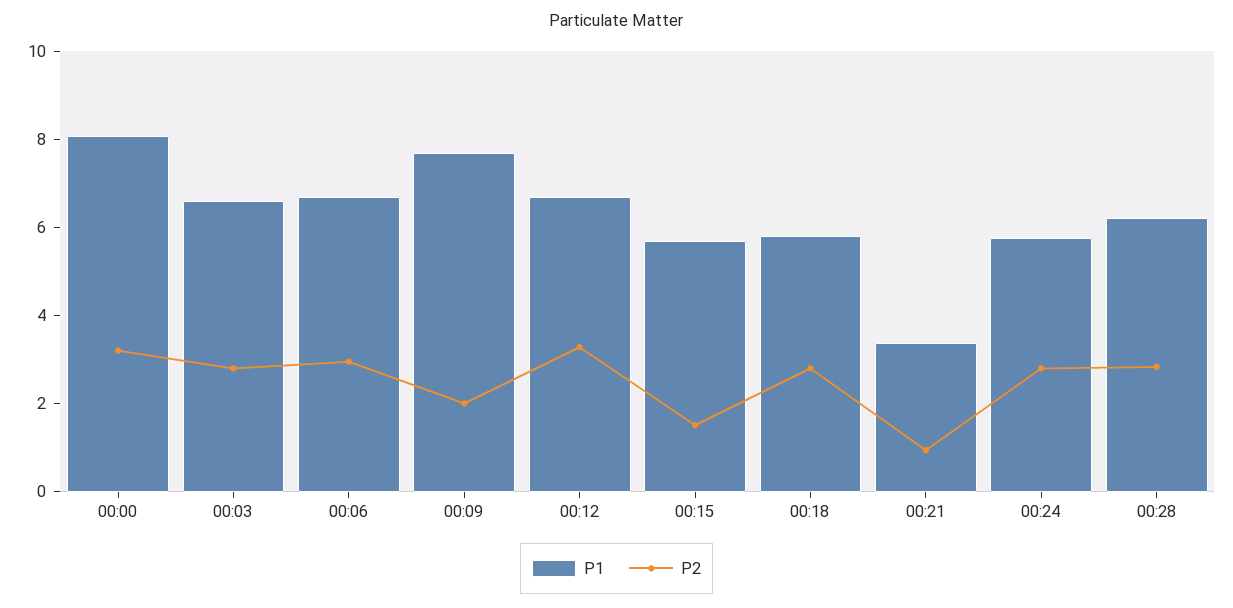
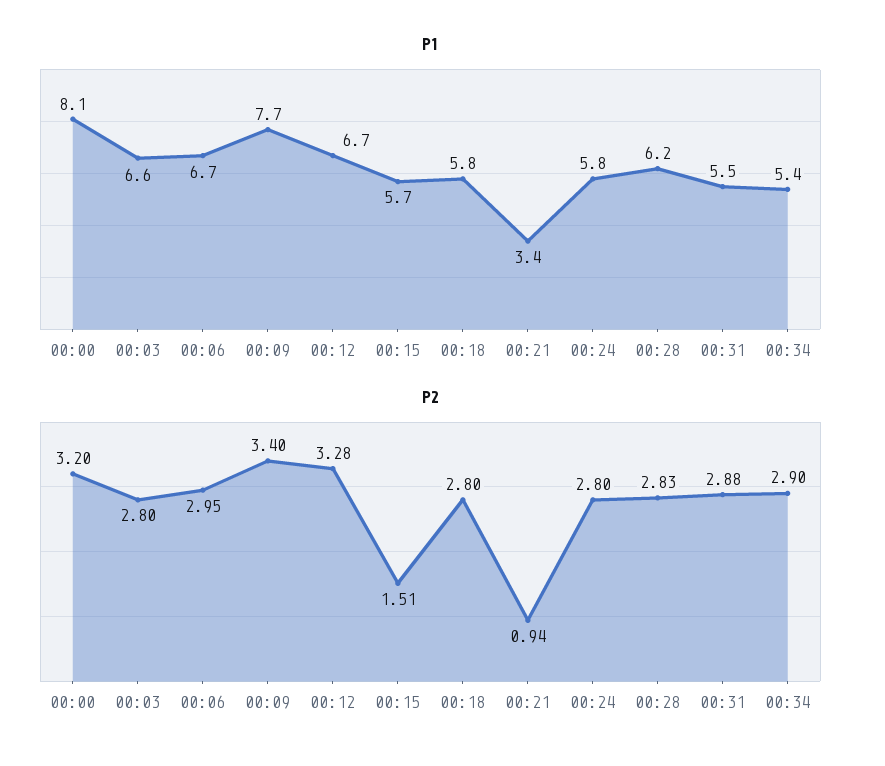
P2, 00:09: 2 -> 3.4
P1, 00:31: none -> 5.5
P1, 00:34: none -> 5.4
P2, 00:31: none -> 2.88
P2, 00:34: none -> 2.9

